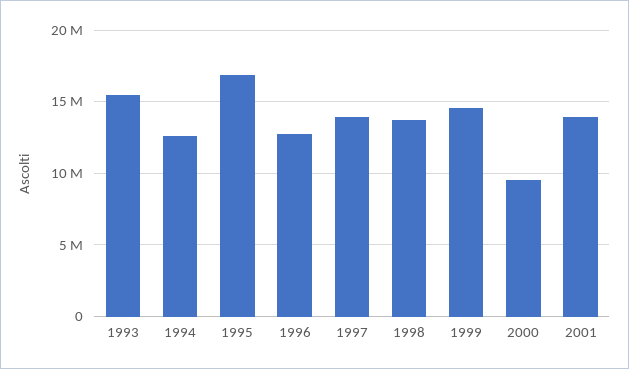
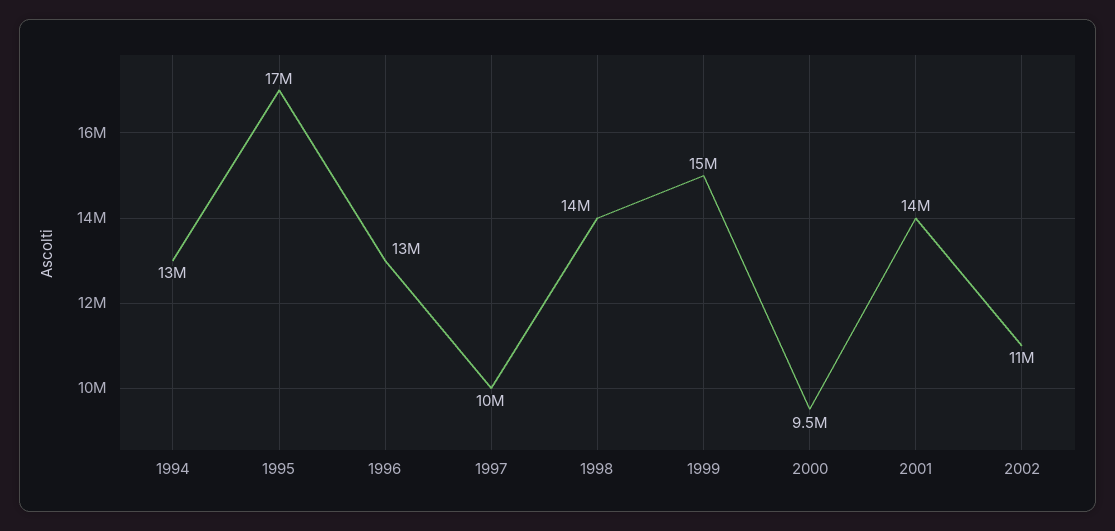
1993: 15500000 -> none
1997: 14000000 -> 10000000
2002: none -> 11000000

